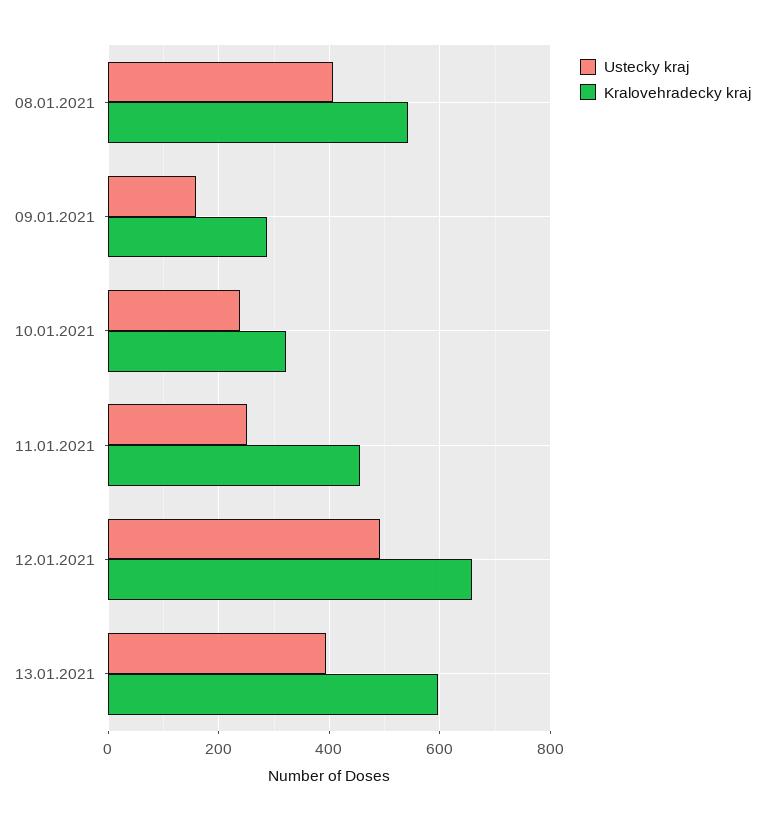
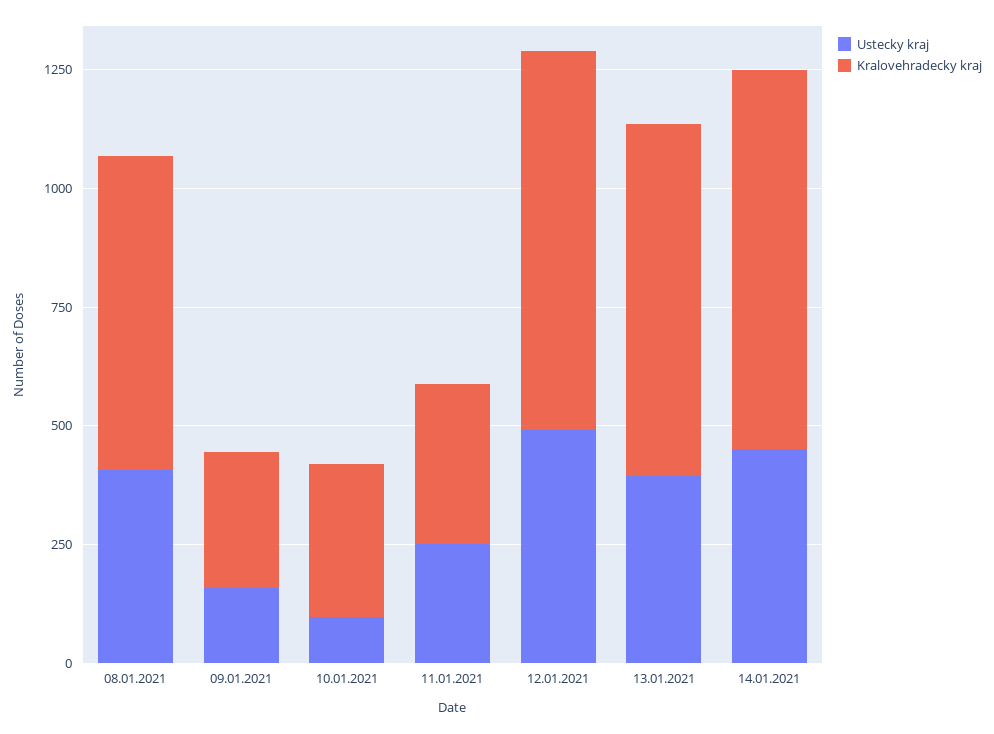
Kralovehradecky kraj, 08.01.2021: 540 -> 650
Ustecky kraj, 10.01.2021: 240 -> 100
Kralovehradecky kraj, 11.01.2021: 460 -> 350
Kralovehradecky kraj, 12.01.2021: 660 -> 800
Kralovehradecky kraj, 13.01.2021: 600 -> 750
Ustecky kraj, 14.01.2021: none -> 450
Kralovehradecky kraj, 14.01.2021: none -> 800

